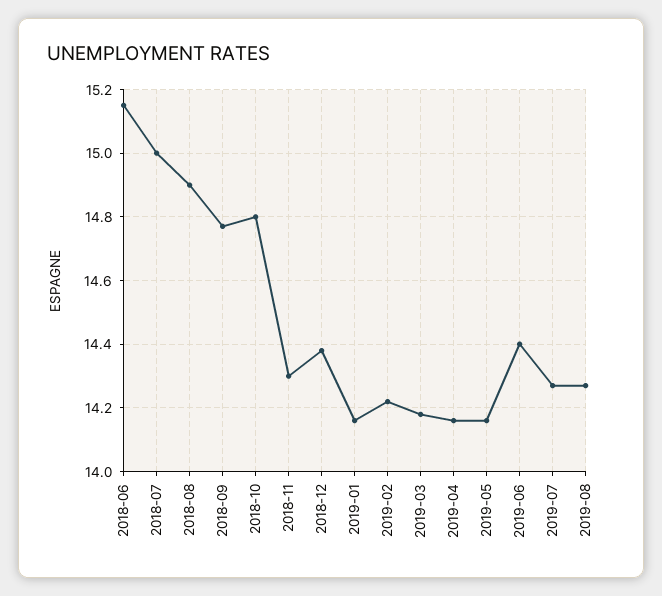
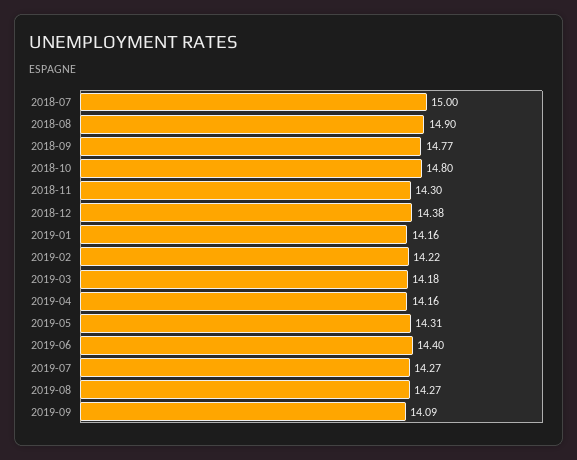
2018-06: 15.15 -> none
2019-05: 14.15 -> 14.31
2019-09: none -> 14.09

